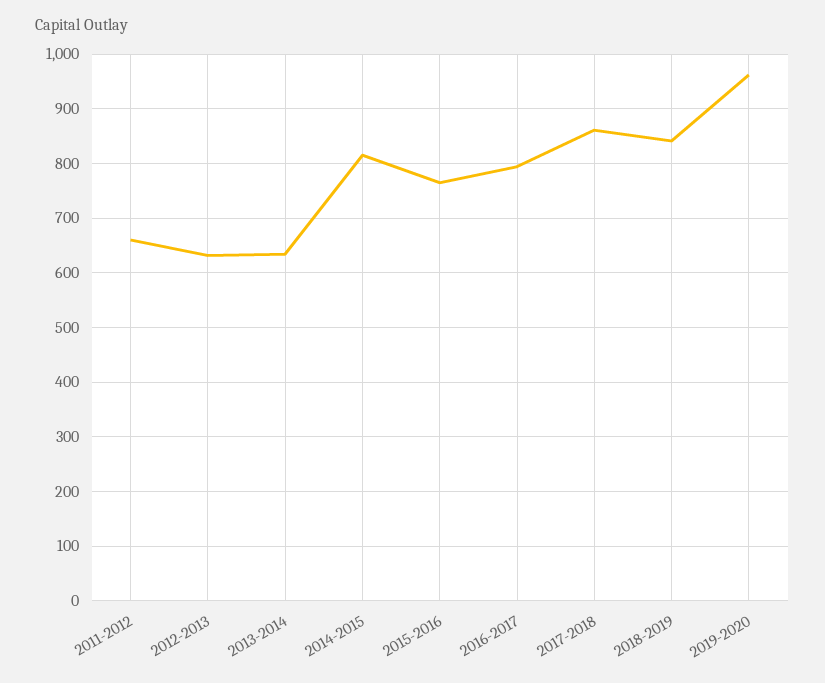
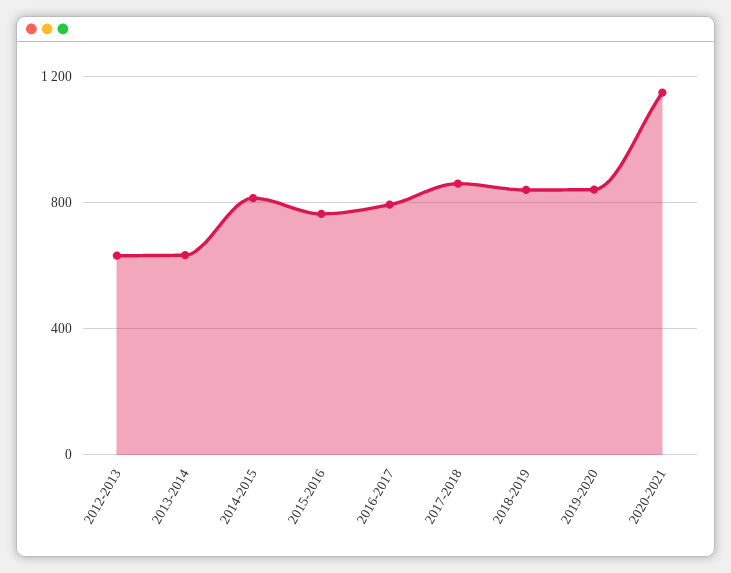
2011-2012: 660 -> none
2019-2020: 960 -> 850
2020-2021: none -> 1150

